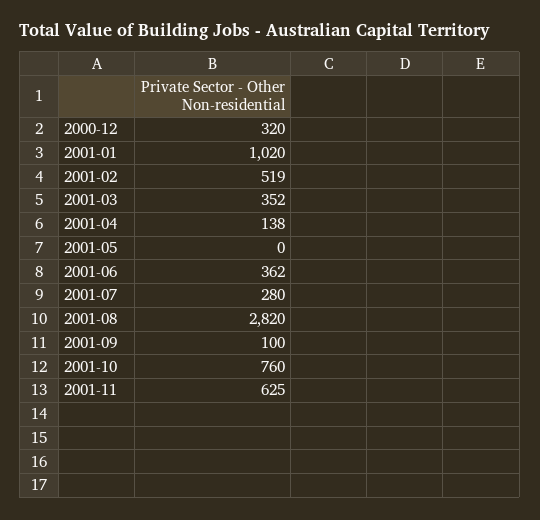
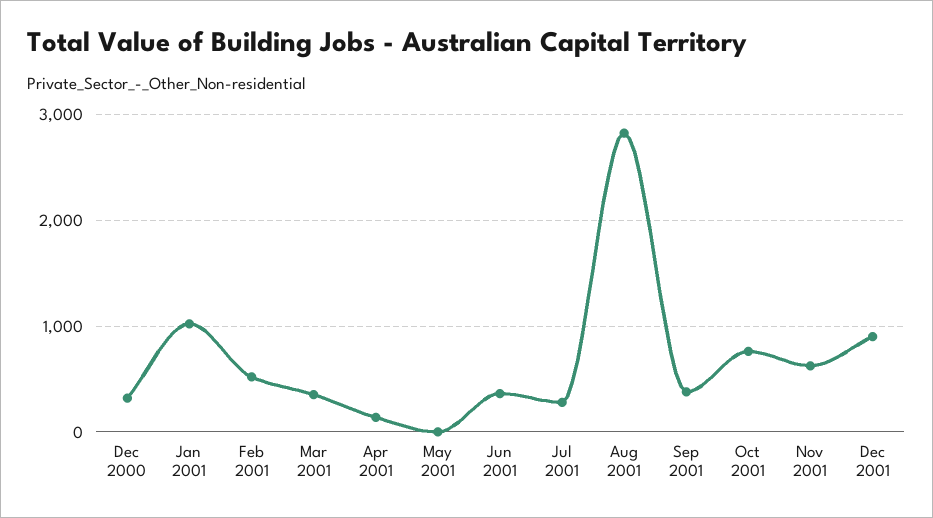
2001-09: 100 -> 400
Dec 2001: none -> 900

